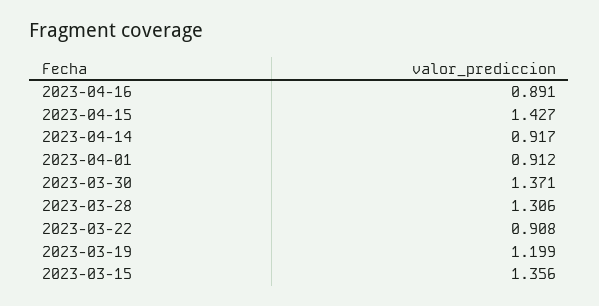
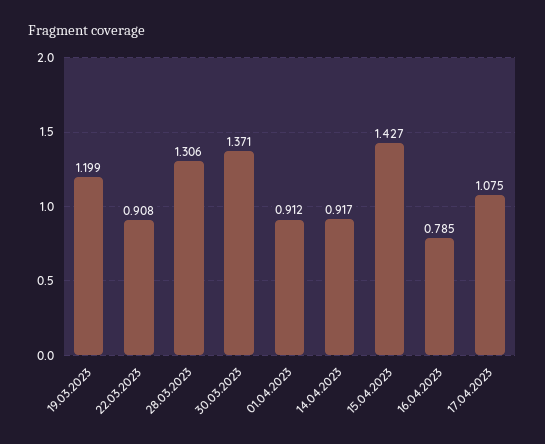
2023-04-16: 0.891 -> 0.785
2023-03-15: 1.356 -> none
17.04.2023: none -> 1.075

